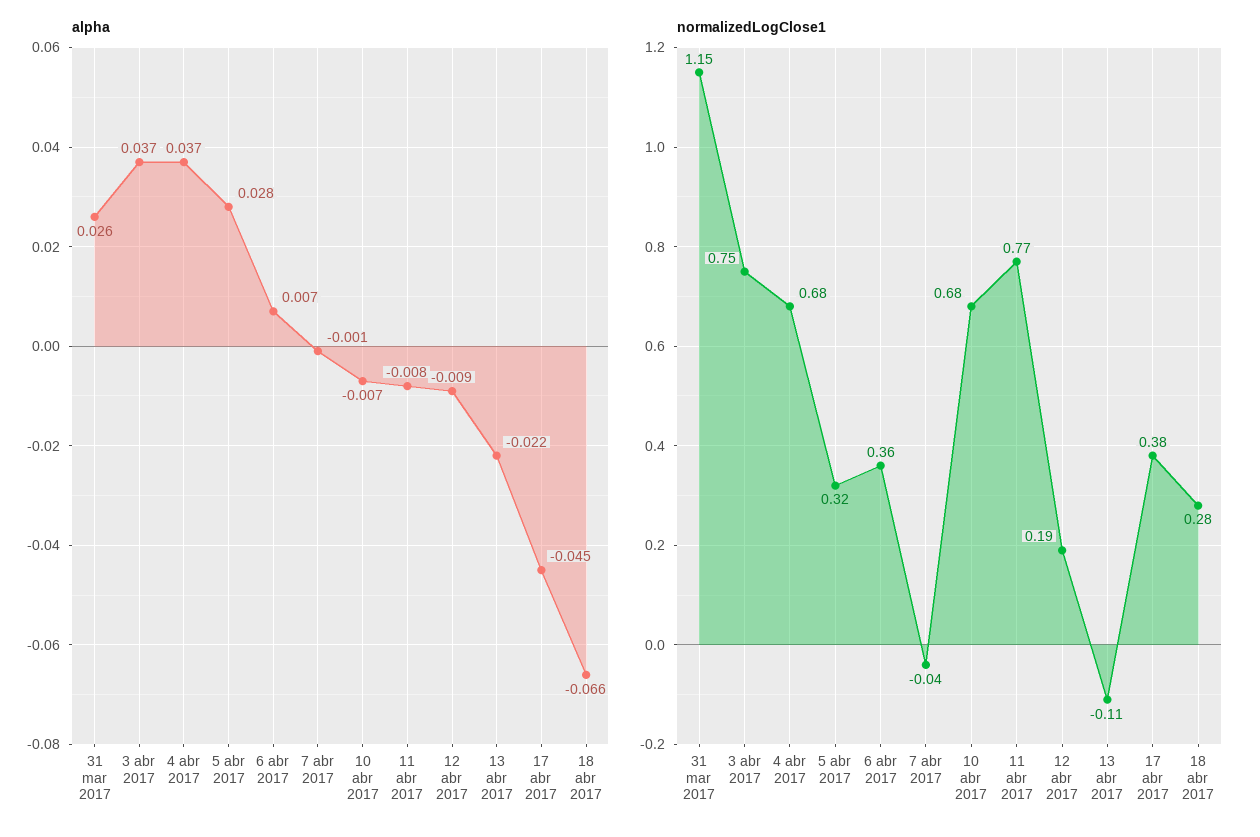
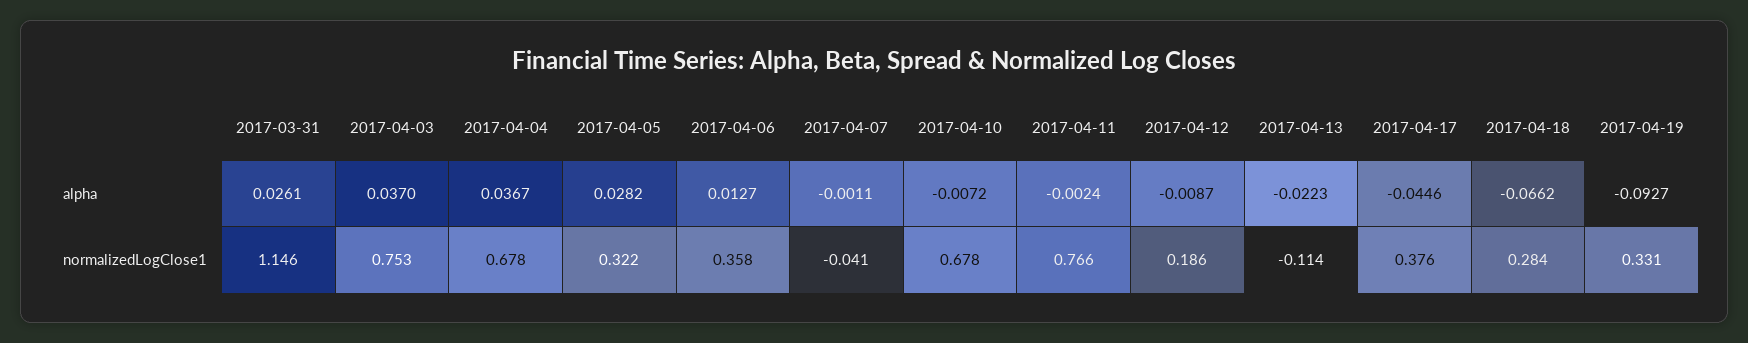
alpha, 6 abr 2017: 0.007 -> 0.0127
alpha, 11 abr 2017: -0.008 -> -0.0024
alpha, 2017-04-19: none -> -0.0927
normalizedLogClose1, 2017-04-19: none -> 0.331

